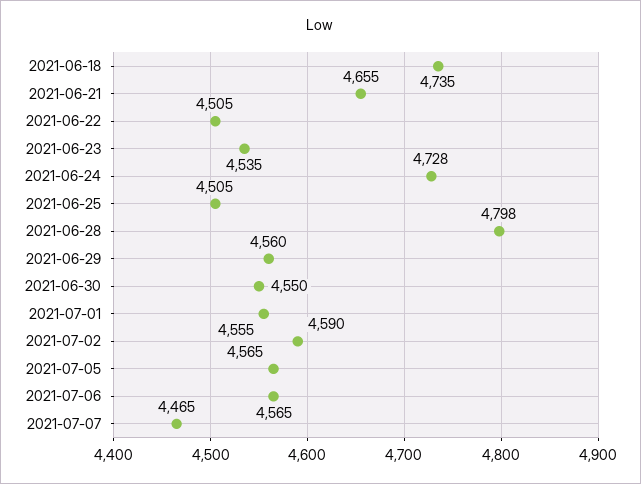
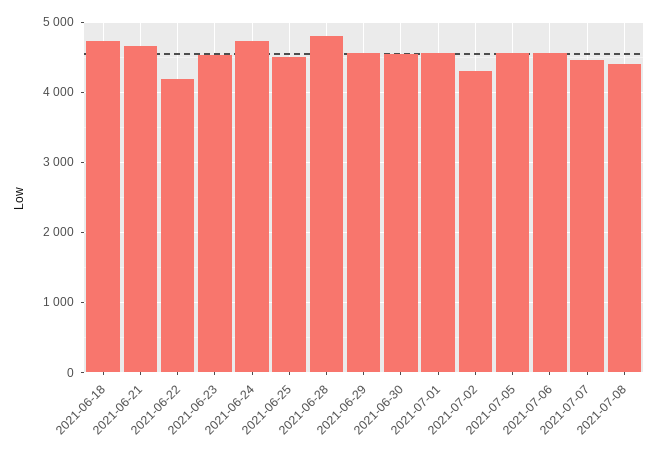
2021-06-22: 4505 -> 4200
2021-07-02: 4590 -> 4300
2021-07-08: none -> 4400

